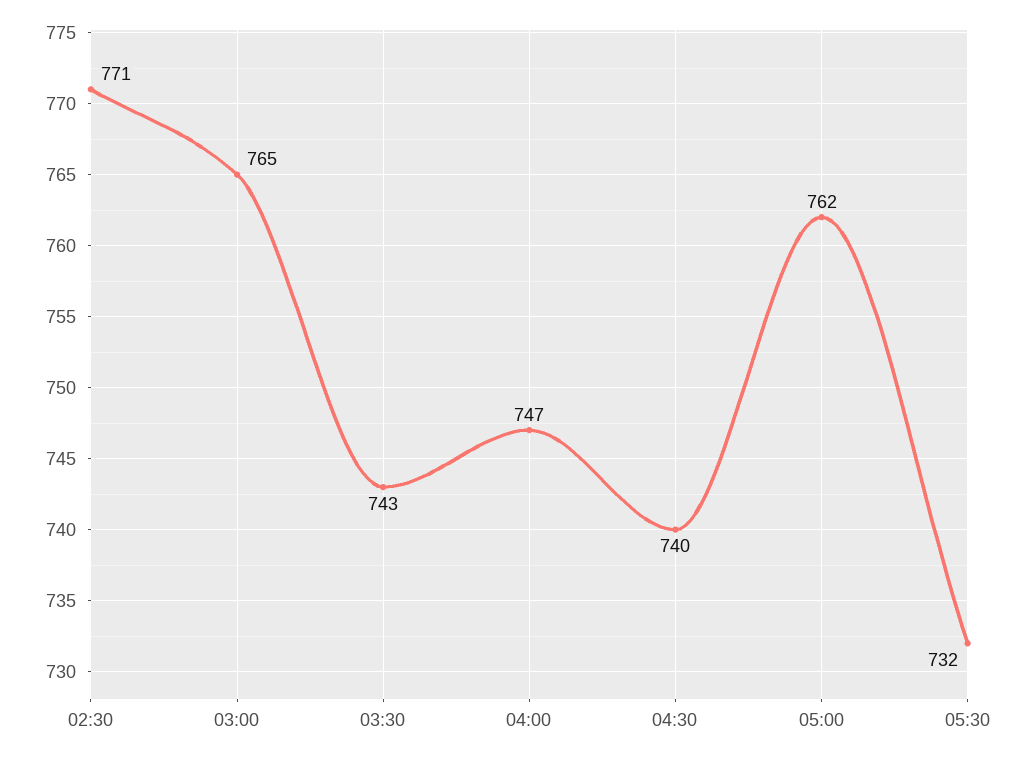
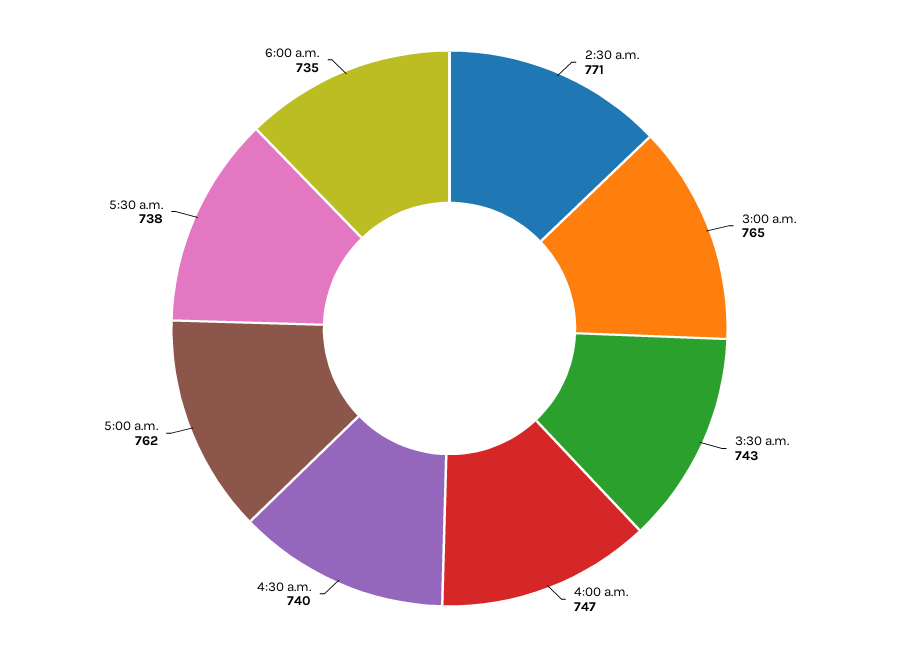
05:30: 732 -> 738
6:00 a.m.: none -> 735

